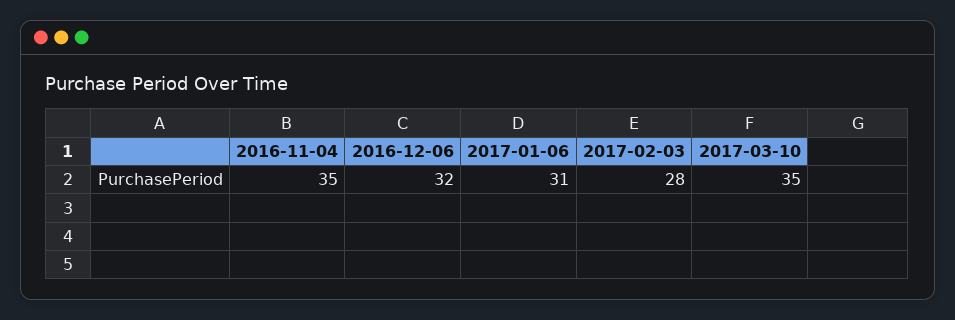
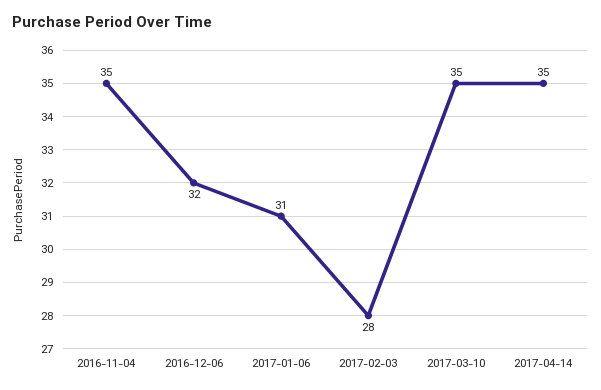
2017-04-14: none -> 35

